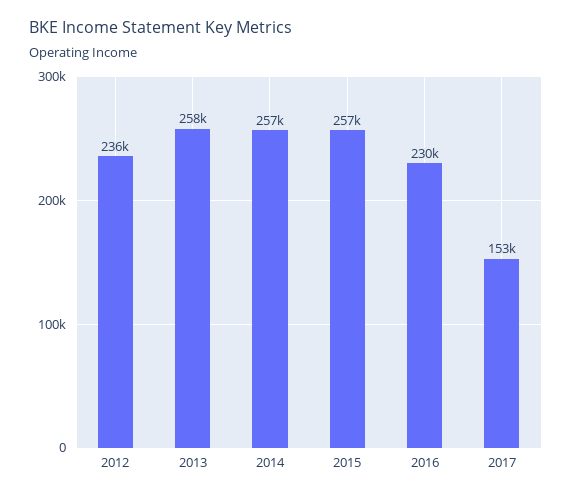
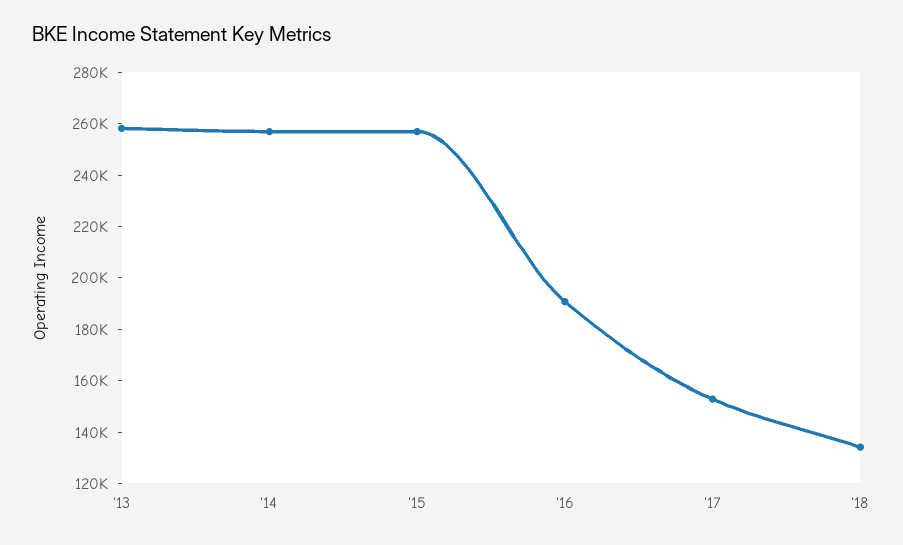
2012: 236000 -> none
2016: 230000 -> 190000
'18: none -> 135000

